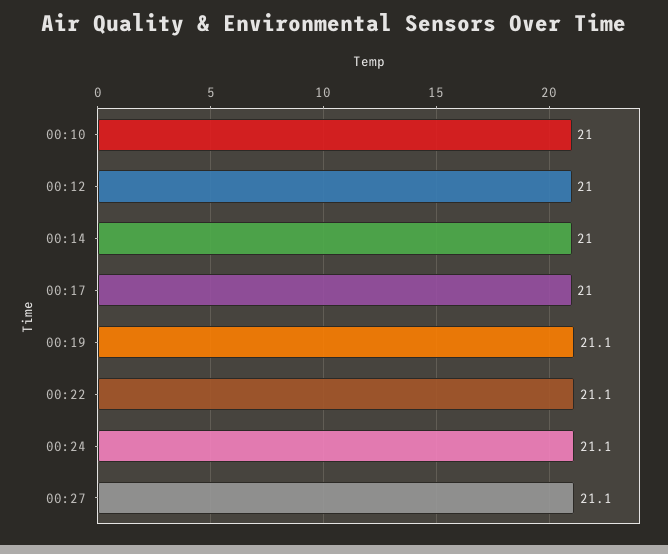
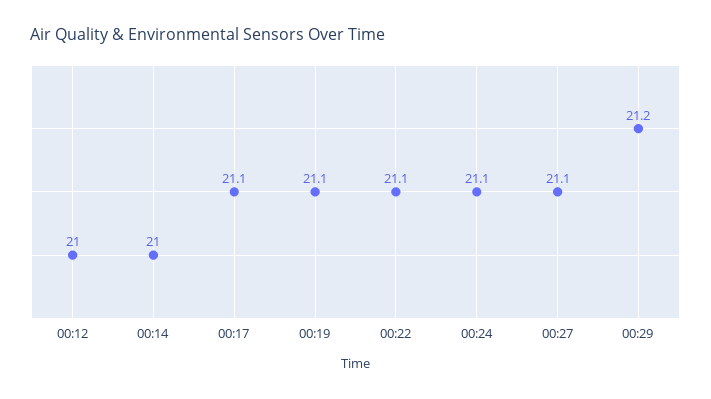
00:10: 21 -> none
00:17: 21 -> 21.1
00:29: none -> 21.2

